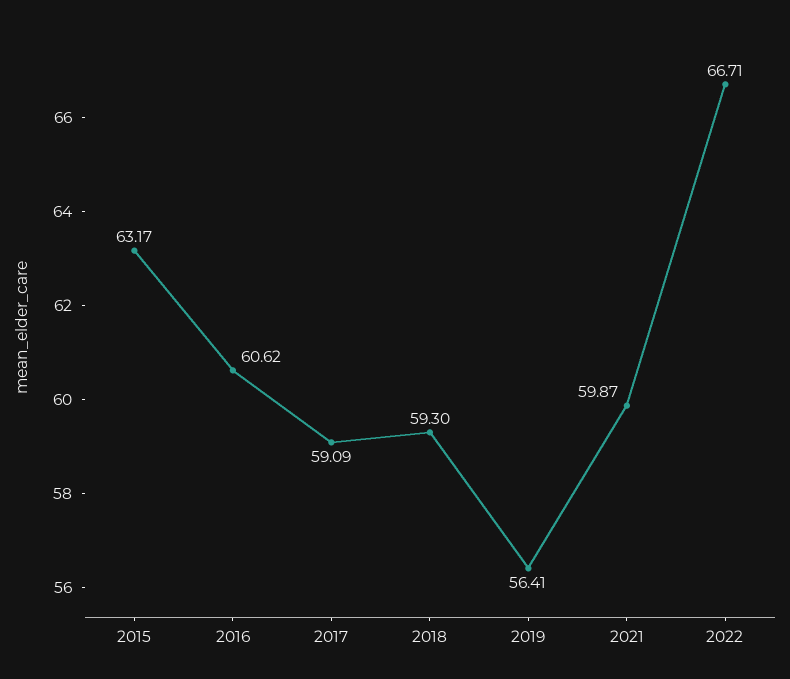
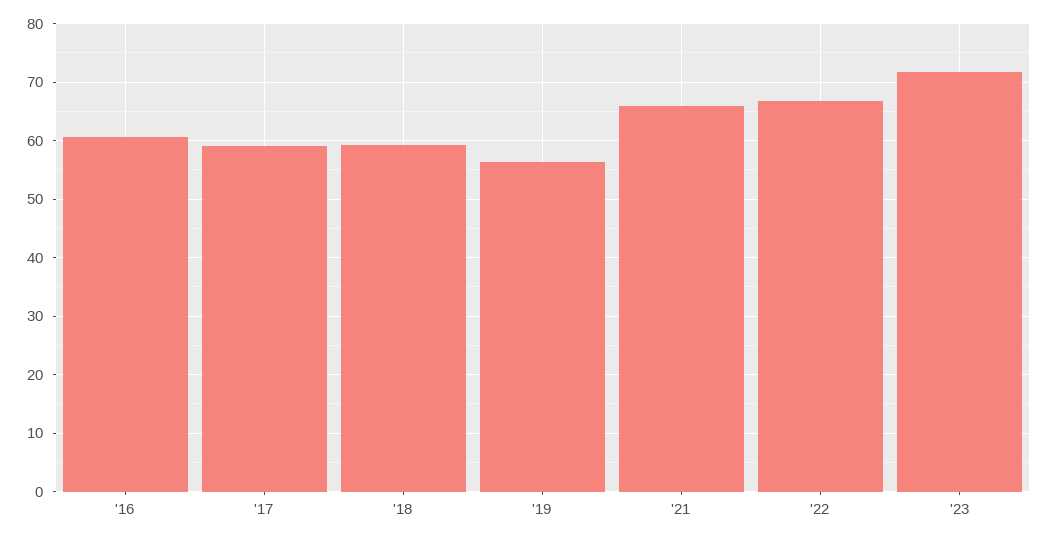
2015: 63.17 -> none
2021: 59.87 -> 66
'23: none -> 72

